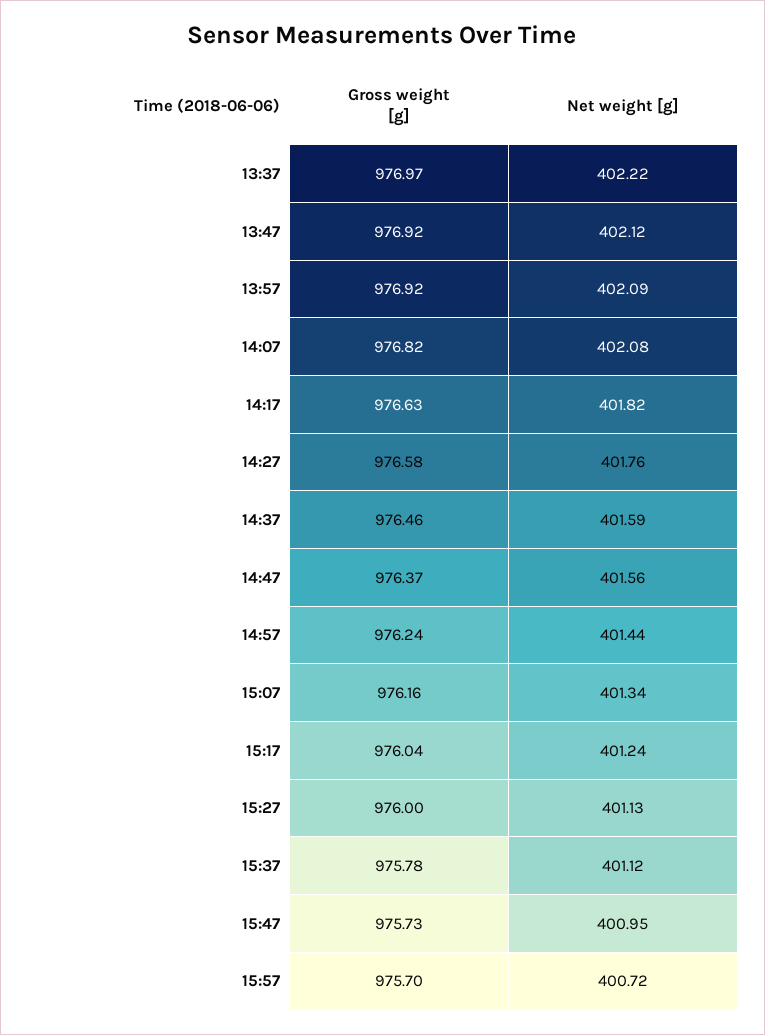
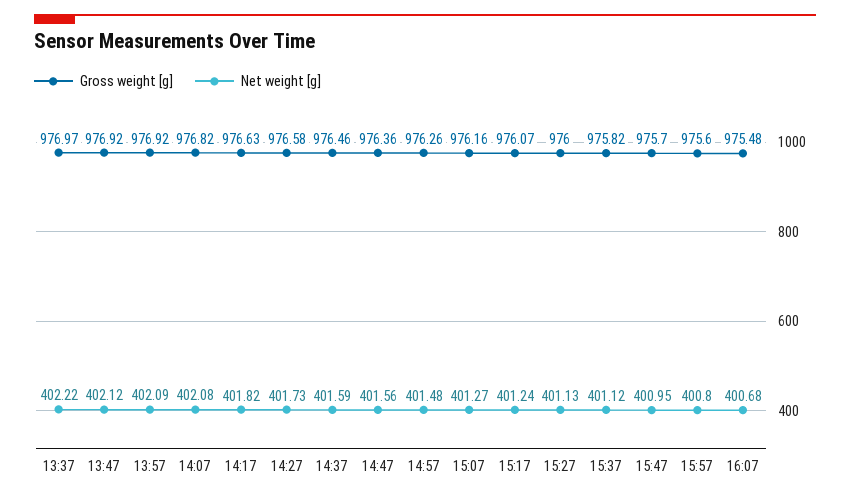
Net weight [g], 14:27: 401.76 -> 401.73
Gross weight [g], 14:47: 976.37 -> 976.36
Gross weight [g], 14:57: 976.24 -> 976.26
Net weight [g], 14:57: 401.44 -> 401.48
Net weight [g], 15:07: 401.34 -> 401.27
Gross weight [g], 15:17: 976.04 -> 976.07
Gross weight [g], 15:37: 975.78 -> 975.82
Gross weight [g], 15:47: 975.73 -> 975.7
Gross weight [g], 15:57: 975.7 -> 975.6
Net weight [g], 15:57: 400.72 -> 400.8
Gross weight [g], 16:07: none -> 975.48
Net weight [g], 16:07: none -> 400.68

